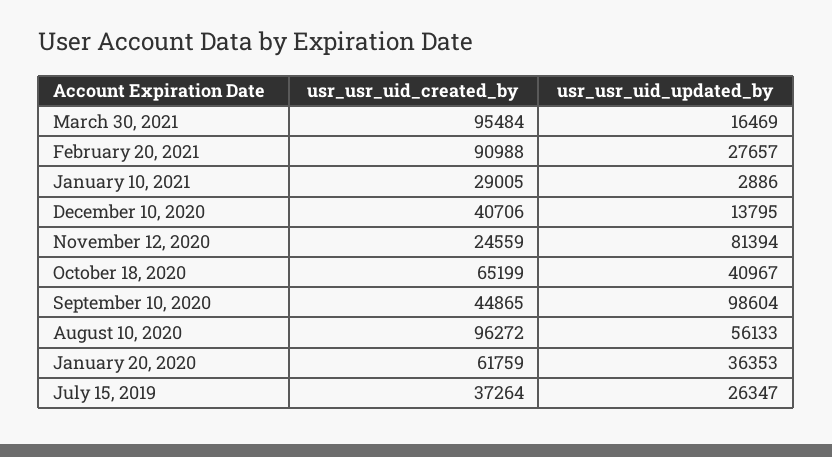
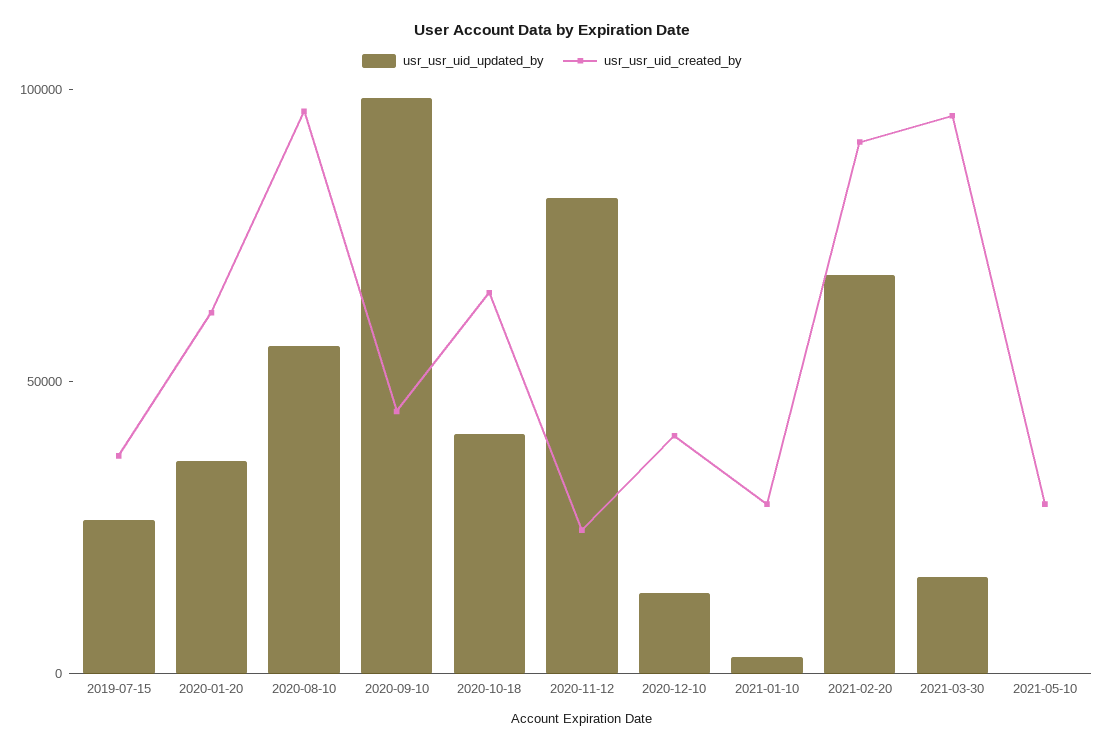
usr_usr_uid_updated_by, February 20, 2021: 27657 -> 70000
usr_usr_uid_updated_by, 2021-05-10: none -> 0
usr_usr_uid_created_by, 2021-05-10: none -> 30000

